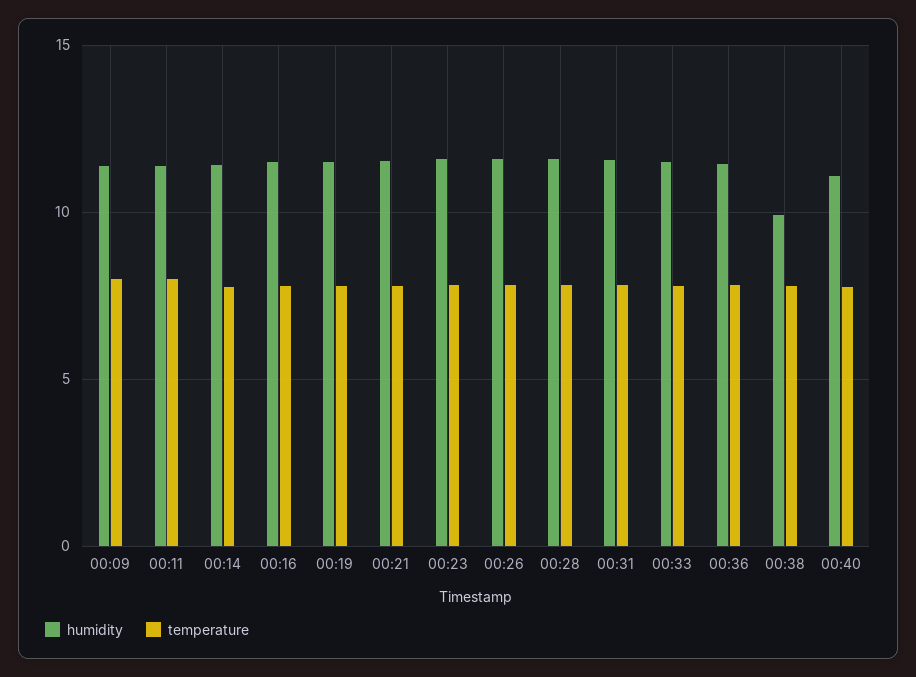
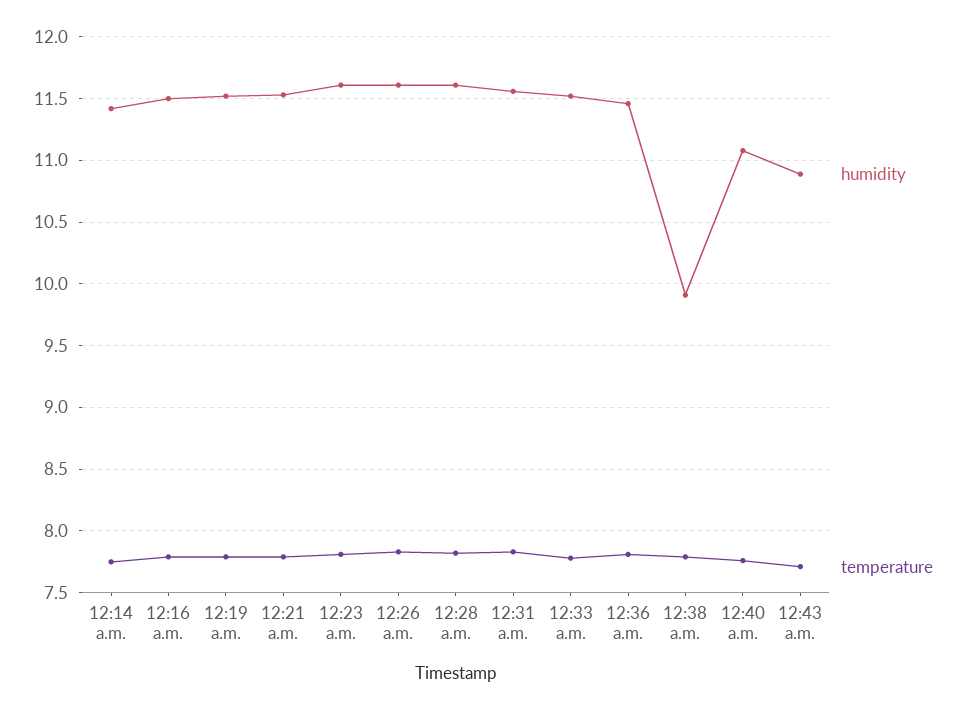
humidity, 00:09: 11.5 -> none
temperature, 00:09: 8 -> none
humidity, 00:11: 11.5 -> none
temperature, 00:11: 8 -> none
humidity, 12:43 a.m.: none -> 10.9
temperature, 12:43 a.m.: none -> 7.7

